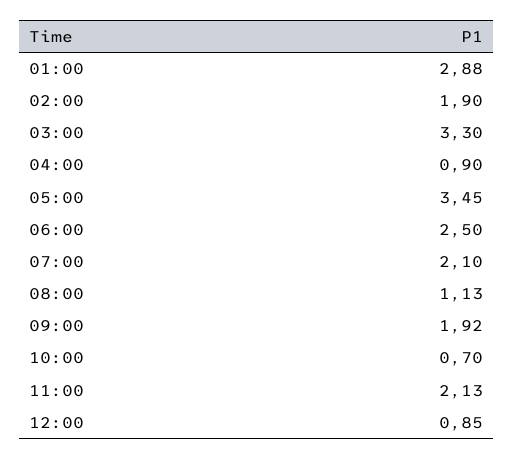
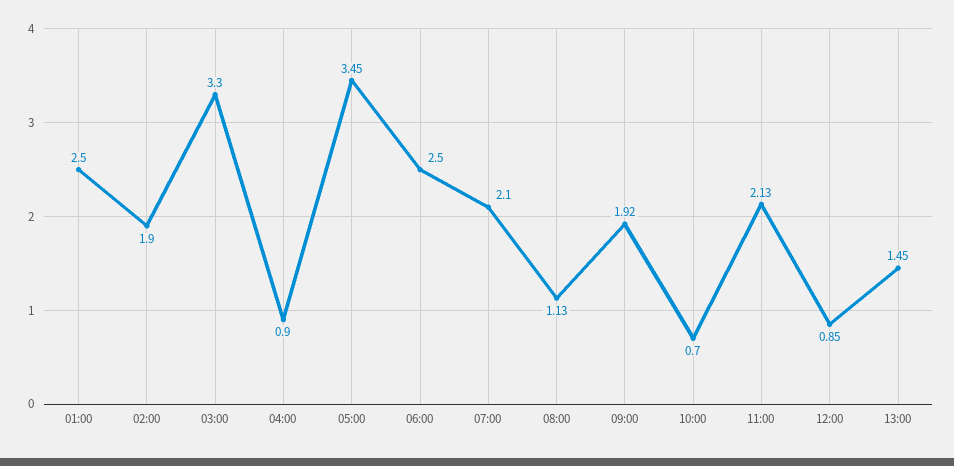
01:00: 2.88 -> 2.5
13:00: none -> 1.45

